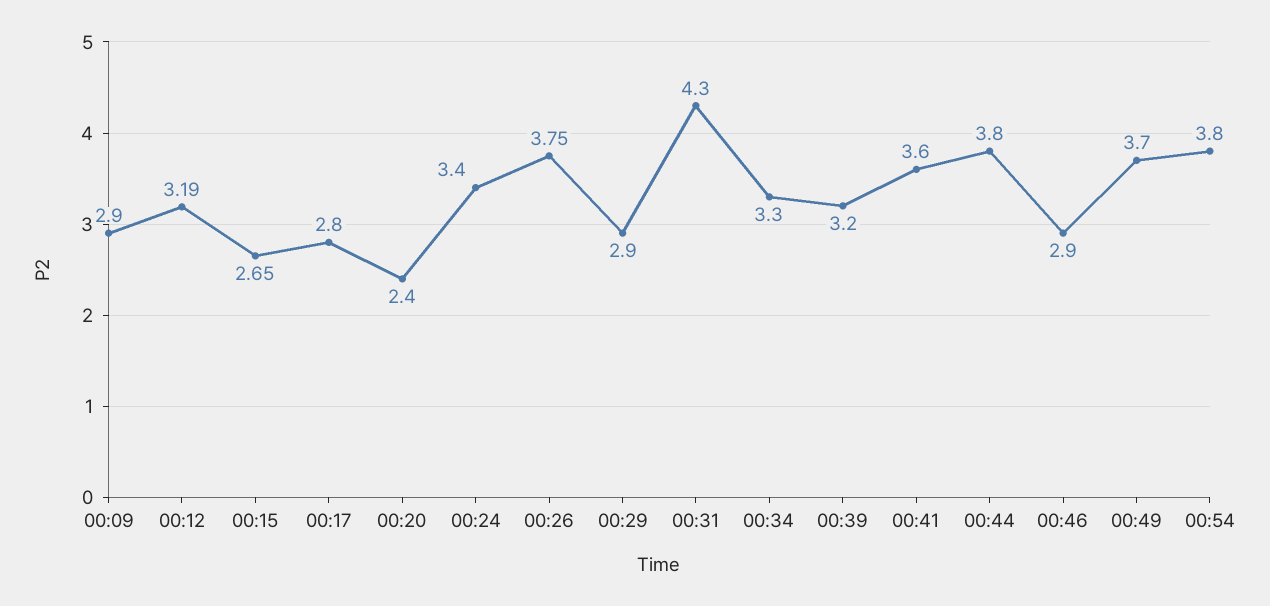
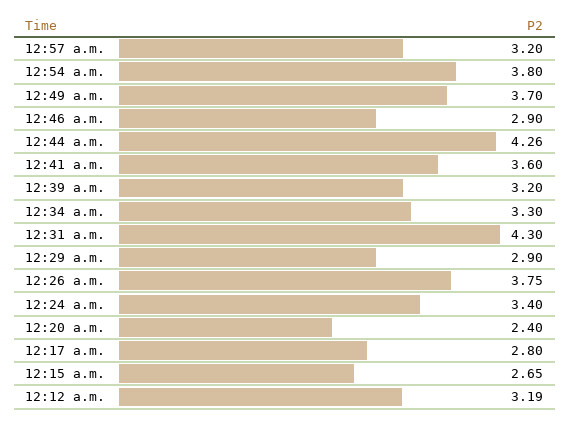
00:09: 2.9 -> none
00:44: 3.8 -> 4.26
12:57 a.m.: none -> 3.2

